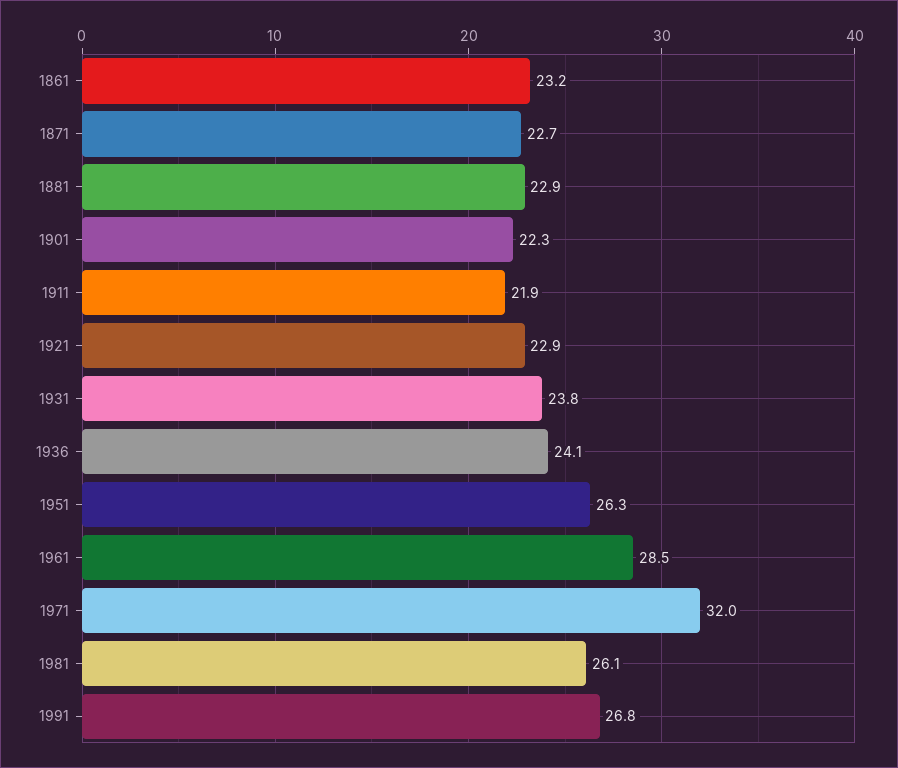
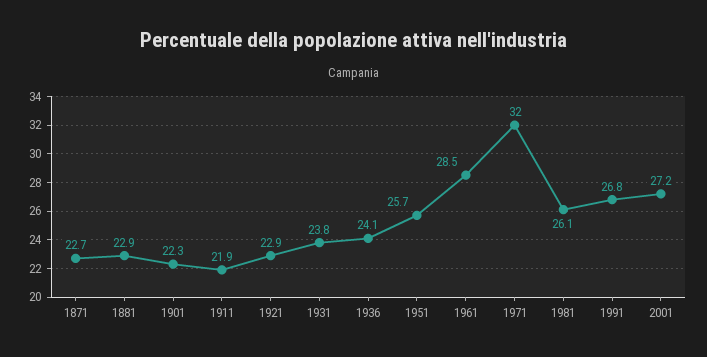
1861: 23.2 -> none
1951: 26.3 -> 25.7
2001: none -> 27.2

